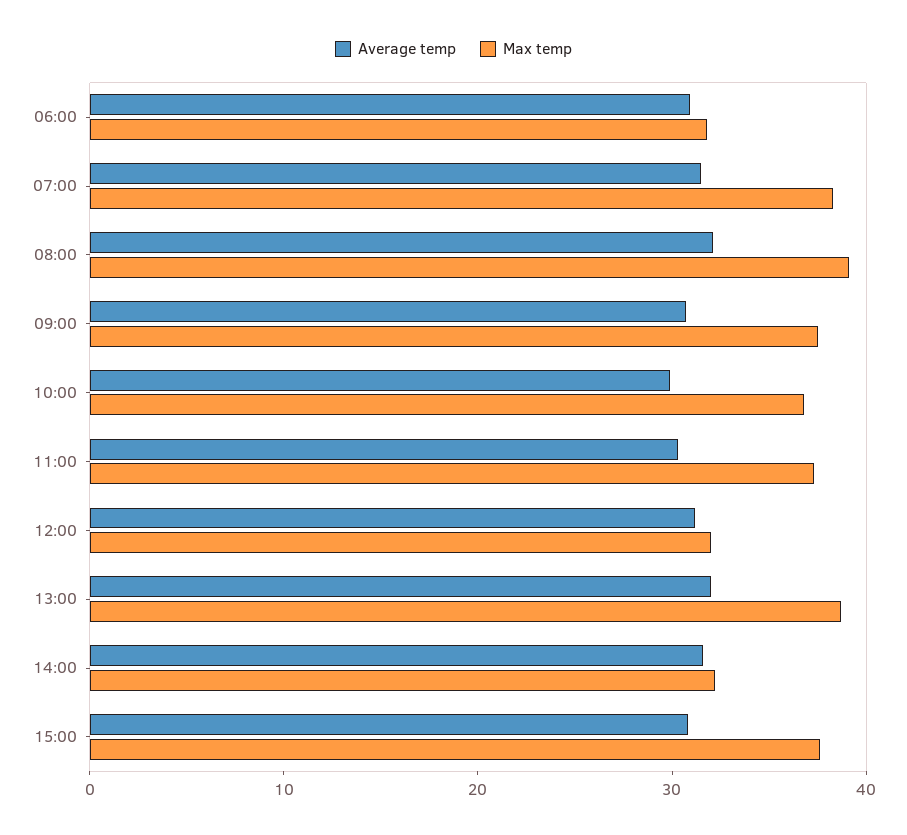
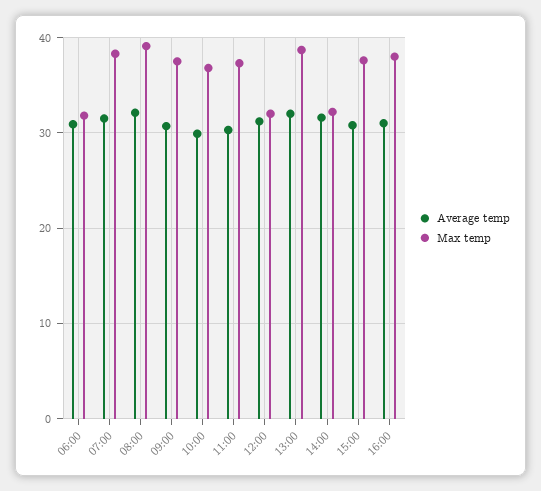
Average temp, 16:00: none -> 31
Max temp, 16:00: none -> 38

